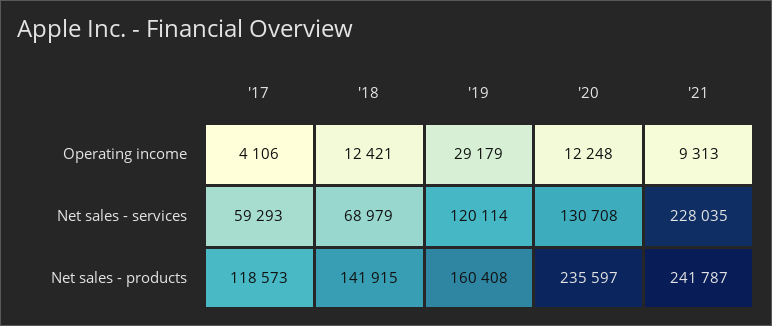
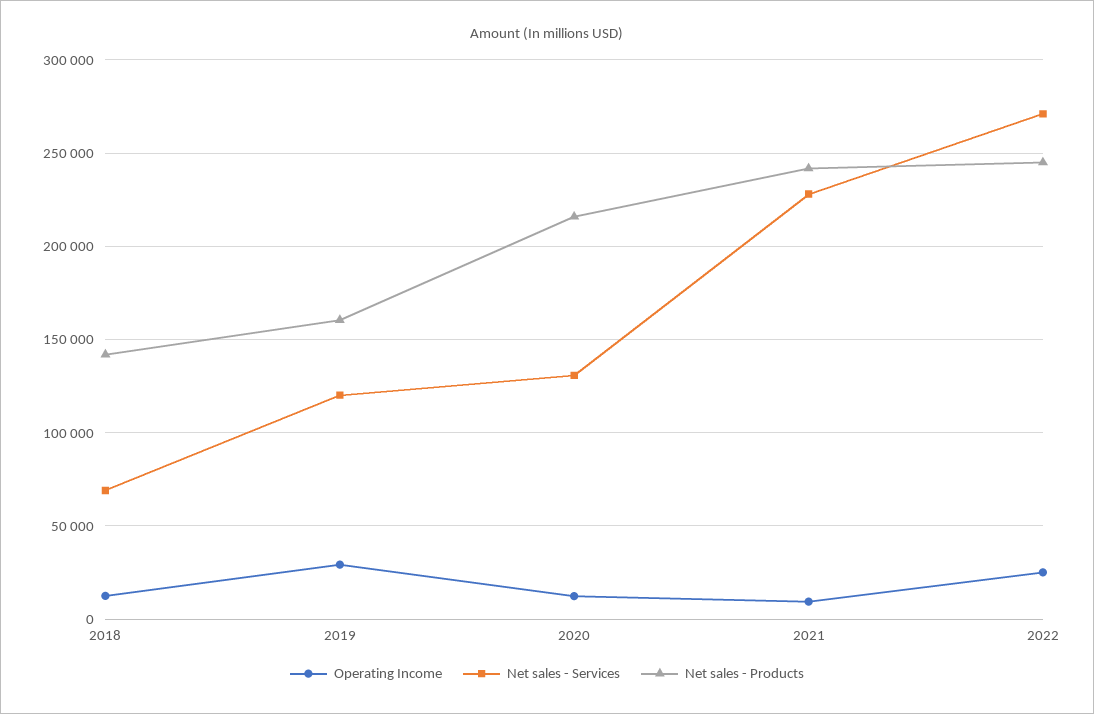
Operating income, '17: 4106 -> none
Net sales - services, '17: 59293 -> none
Net sales - products, '17: 118573 -> none
Net sales - products, '20: 235597 -> 215000
Operating income, 2022: none -> 25000
Net sales - services, 2022: none -> 270000
Net sales - products, 2022: none -> 245000

